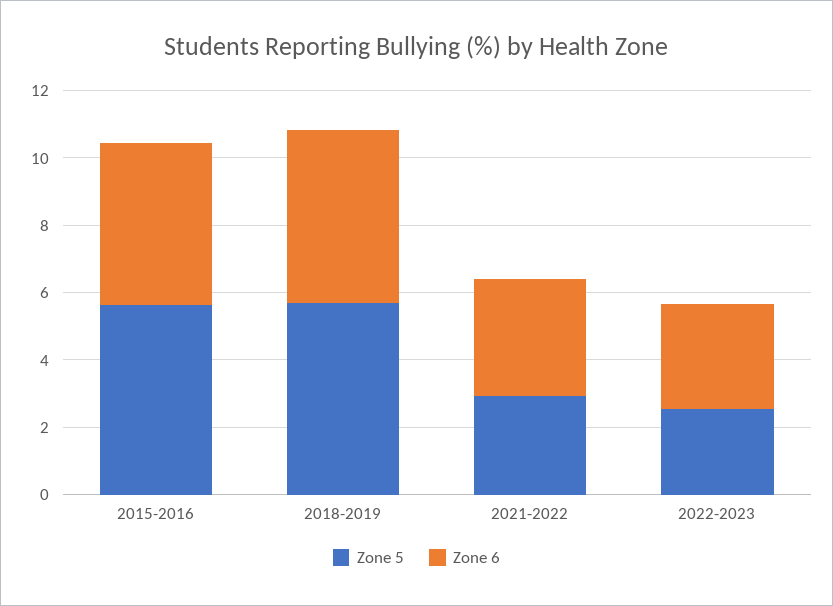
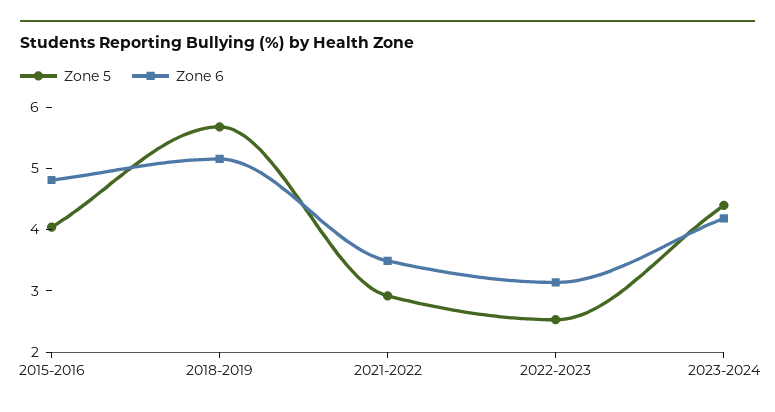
Zone 5, 2015-2016: 5.5 -> 4
Zone 5, 2023-2024: none -> 4.4
Zone 6, 2023-2024: none -> 4.2

